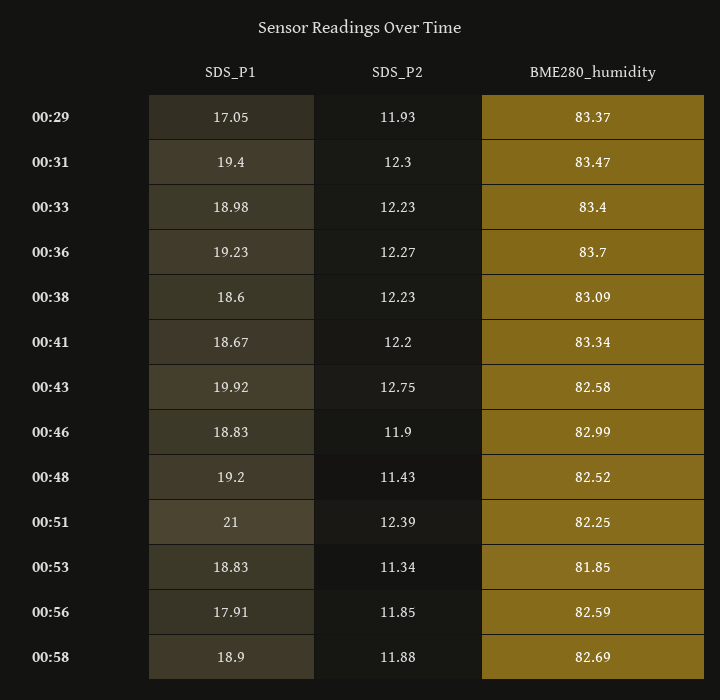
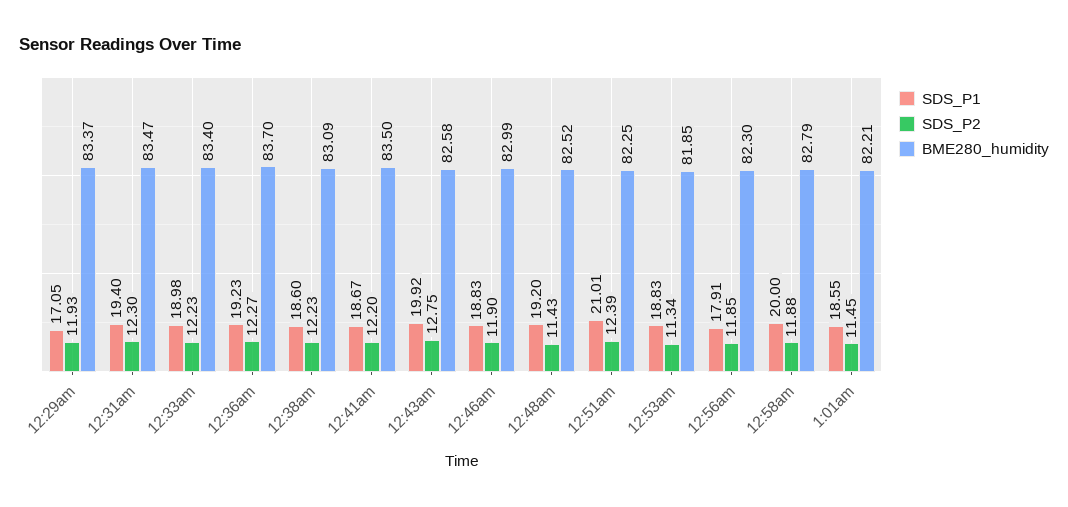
BME280_humidity, 00:41: 83.34 -> 83.5
SDS_P1, 00:51: 21 -> 21.01
BME280_humidity, 00:56: 82.59 -> 82.3
SDS_P1, 00:58: 18.9 -> 20
BME280_humidity, 00:58: 82.69 -> 82.79
SDS_P1, 1:01am: none -> 18.55
SDS_P2, 1:01am: none -> 11.45
BME280_humidity, 1:01am: none -> 82.21

